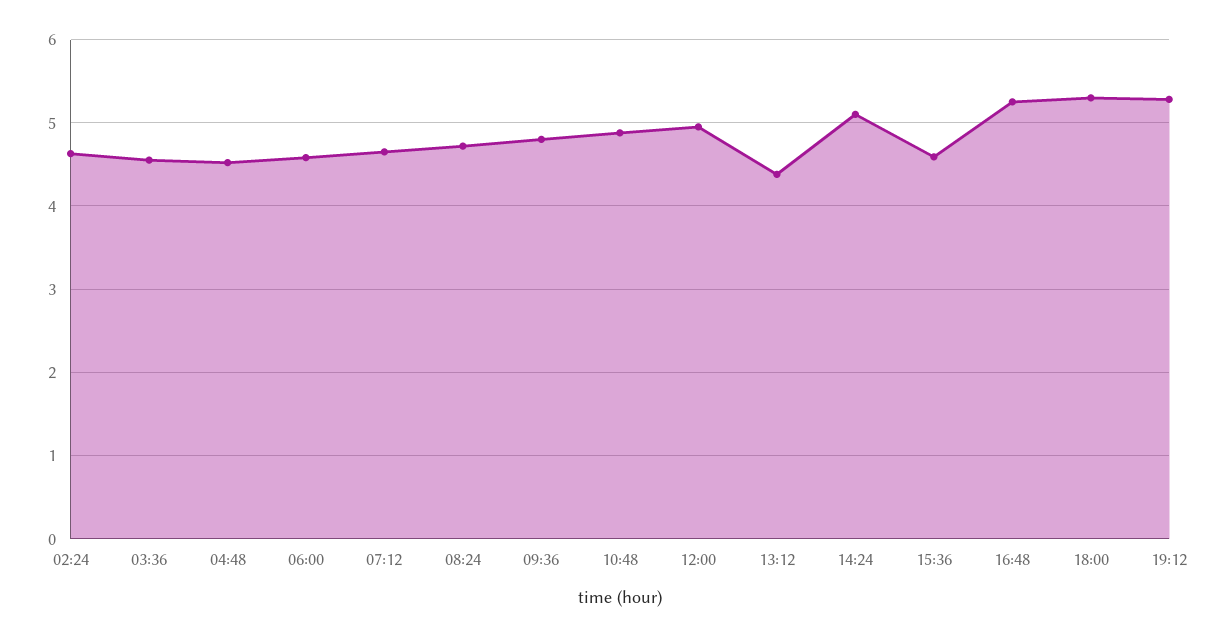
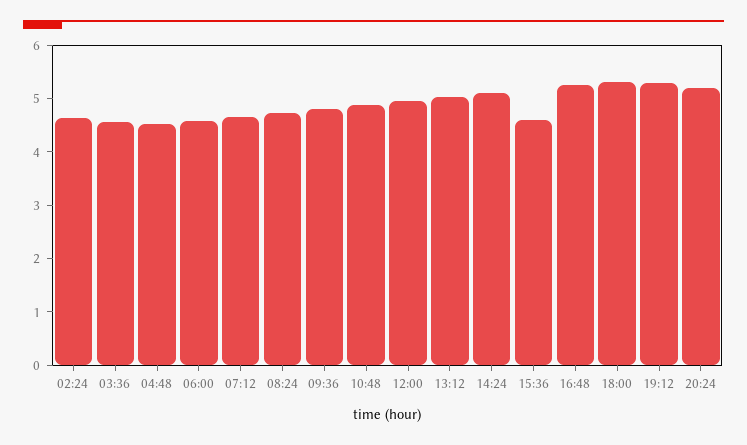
13:12: 4.4 -> 5
20:24: none -> 5.2

